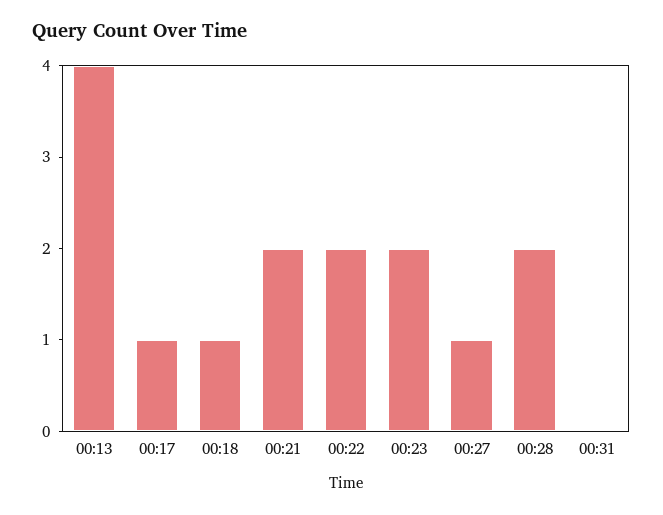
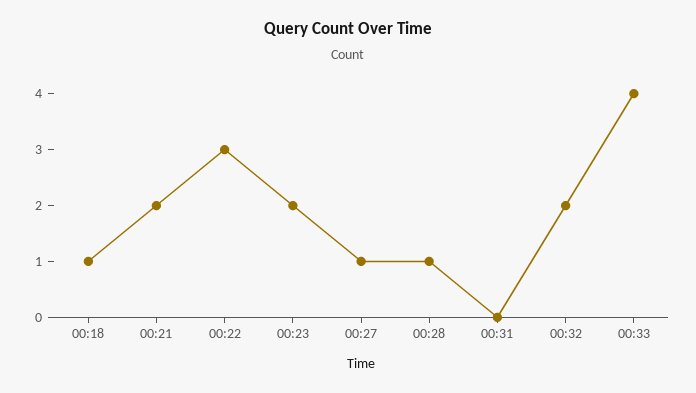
00:13: 4 -> none
00:17: 1 -> none
00:22: 2 -> 3
00:28: 2 -> 1
00:32: none -> 2
00:33: none -> 4

